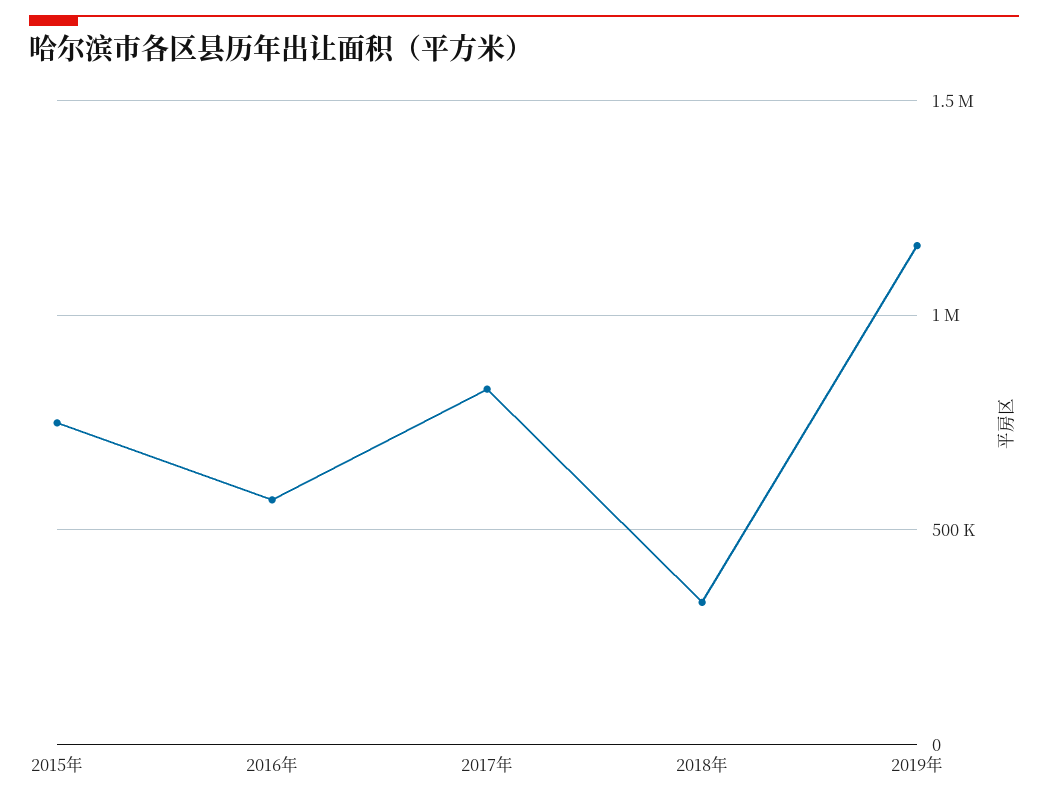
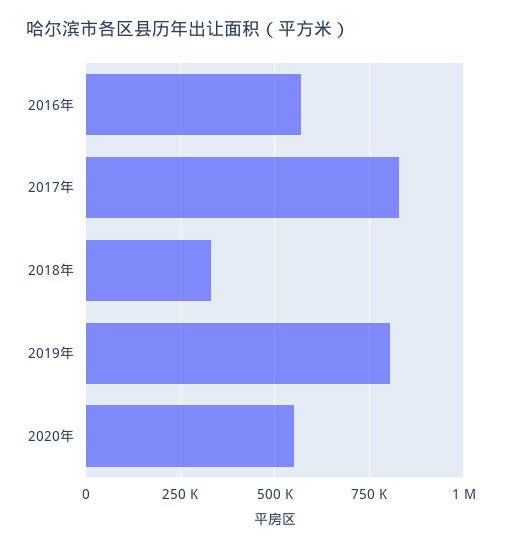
2015年: 750000 -> none
2019年: 1150000 -> 800000
2020年: none -> 550000

